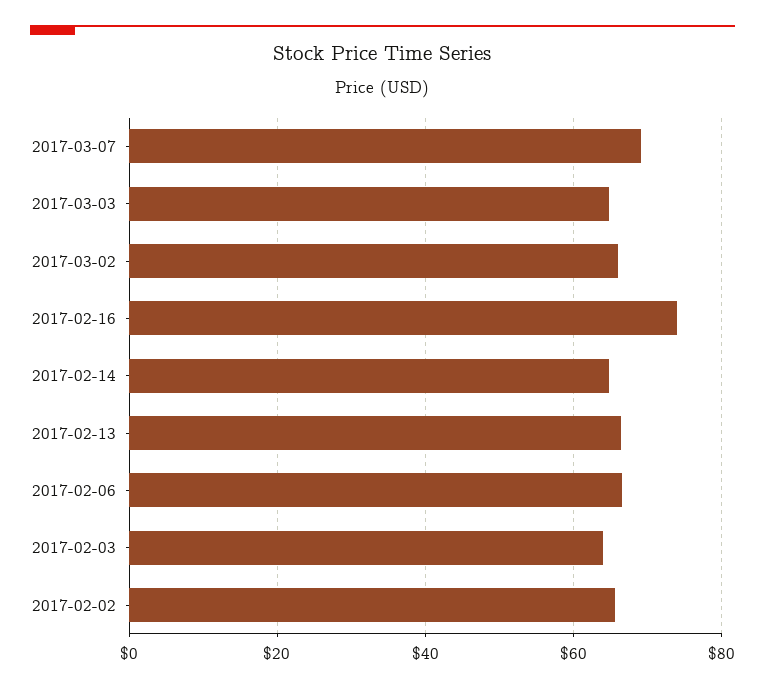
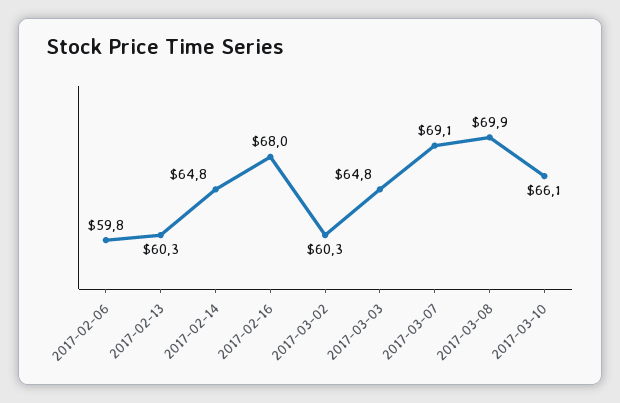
2017-03-02: 66 -> 60.3
2017-02-16: 74 -> 68
2017-02-13: 66 -> 60.3
2017-02-06: 66 -> 59.8
2017-02-03: 64 -> none
2017-02-02: 66 -> none
2017-03-08: none -> 69.9
2017-03-10: none -> 66.1

